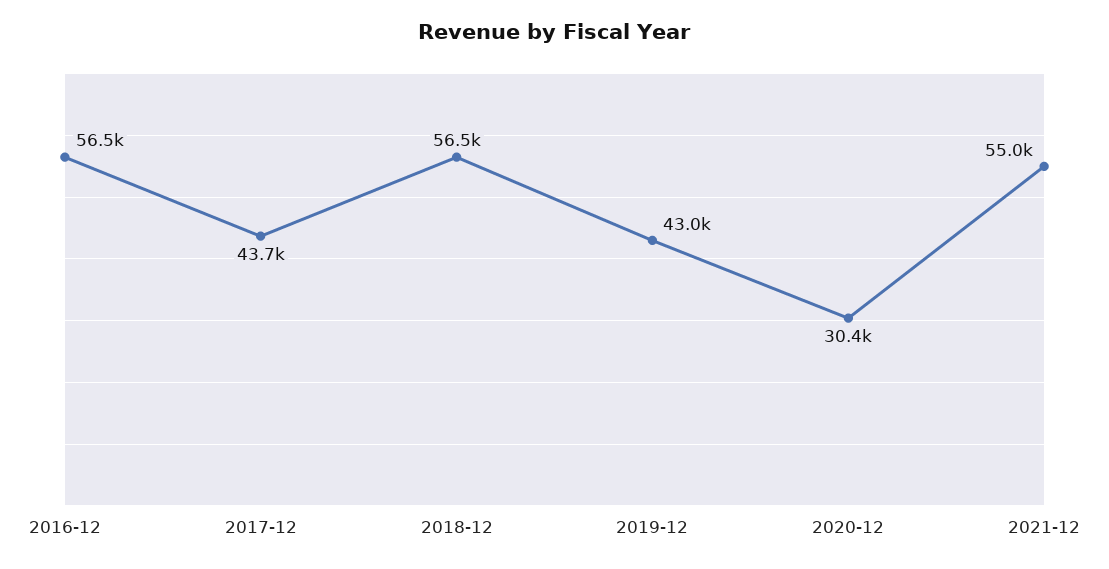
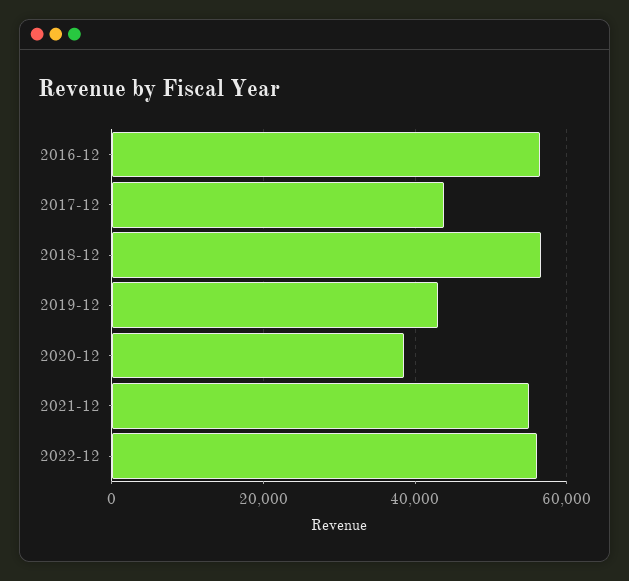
2020-12: 30400 -> 38000
2022-12: none -> 56000

